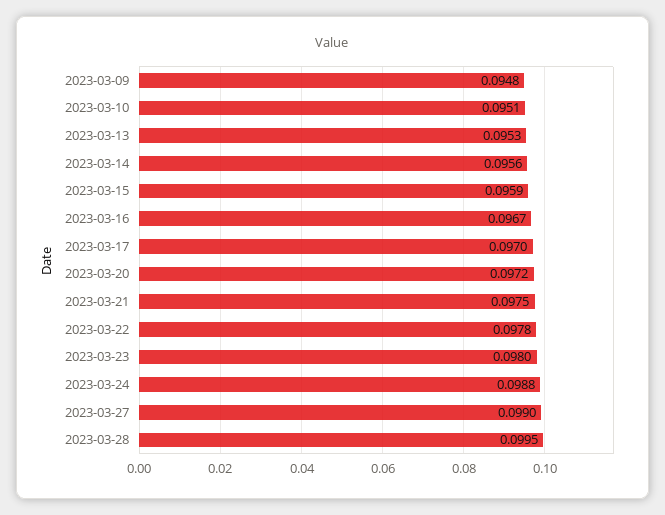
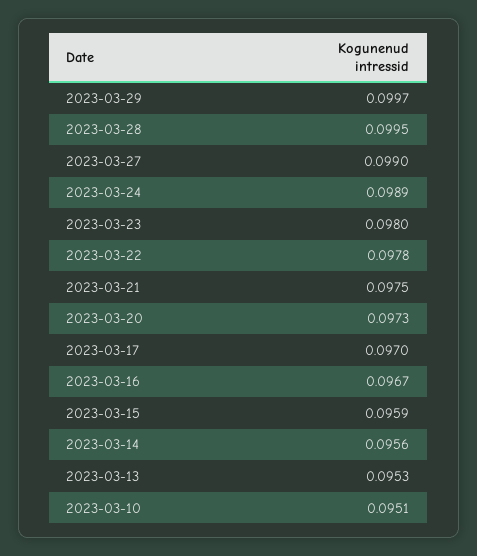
2023-03-09: 0.0948 -> none
2023-03-20: 0.0972 -> 0.0973
2023-03-24: 0.0988 -> 0.0989
2023-03-29: none -> 0.0997

